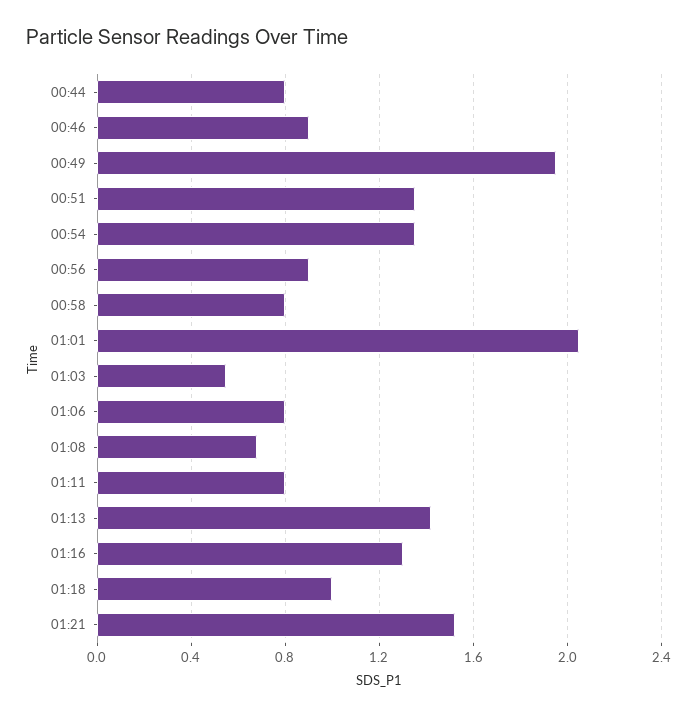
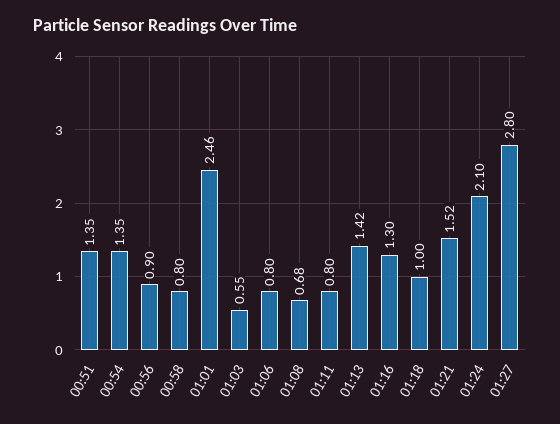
00:44: 0.8 -> none
00:46: 0.9 -> none
00:49: 1.95 -> none
01:01: 2.05 -> 2.46
01:24: none -> 2.1
01:27: none -> 2.8

